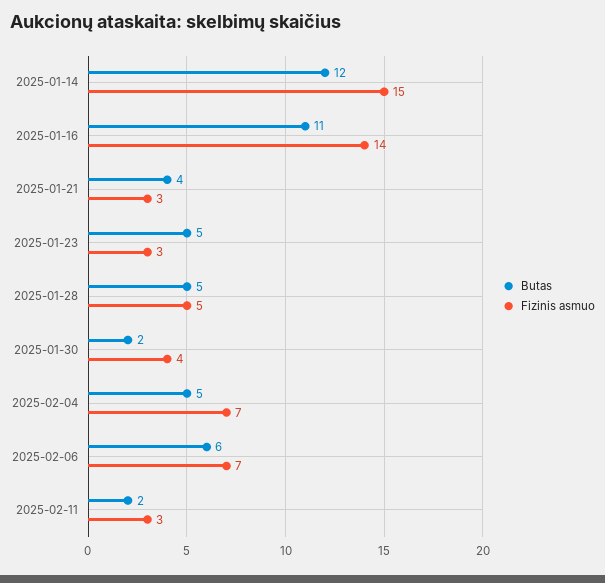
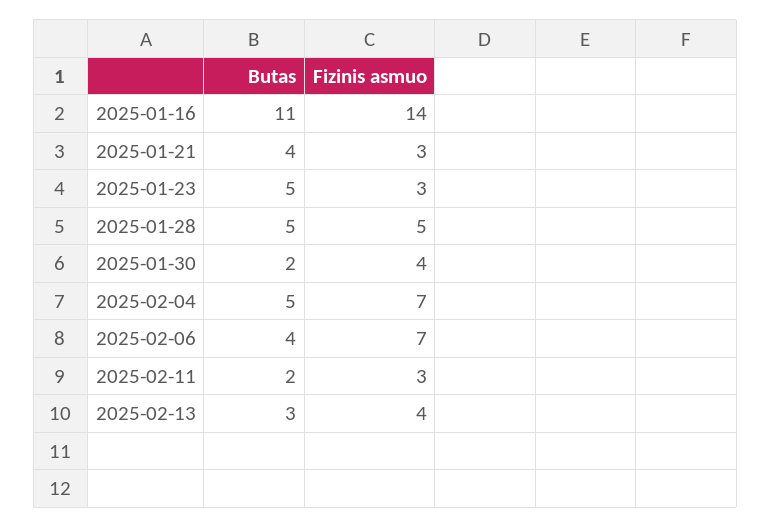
Butas, 2025-01-14: 12 -> none
Fizinis asmuo, 2025-01-14: 15 -> none
Butas, 2025-02-06: 6 -> 4
Butas, 2025-02-13: none -> 3
Fizinis asmuo, 2025-02-13: none -> 4

